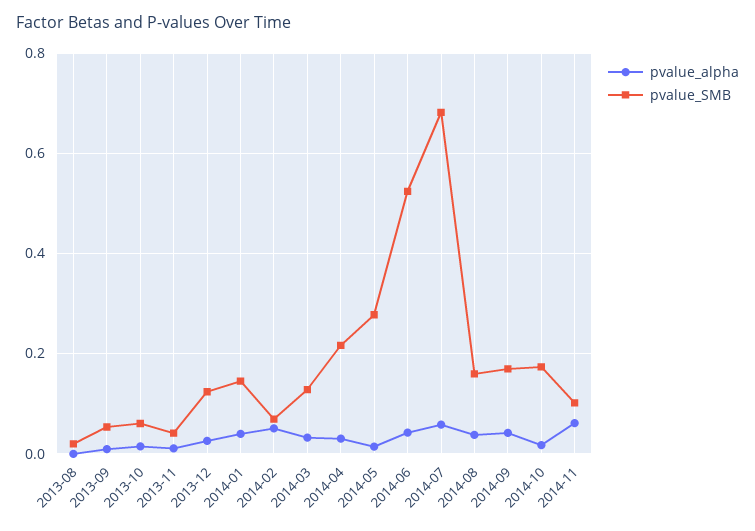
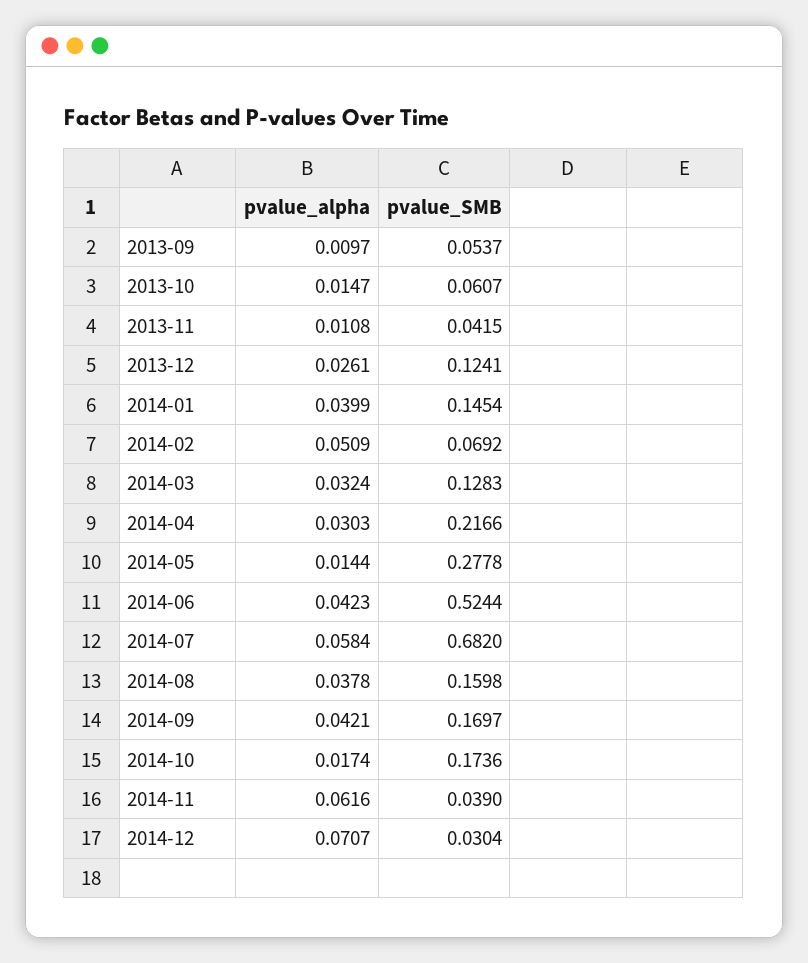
pvalue_alpha, 2013-08: 0 -> none
pvalue_SMB, 2013-08: 0.02 -> none
pvalue_SMB, 2014-11: 0.1 -> 0.039
pvalue_alpha, 2014-12: none -> 0.0707
pvalue_SMB, 2014-12: none -> 0.0304

